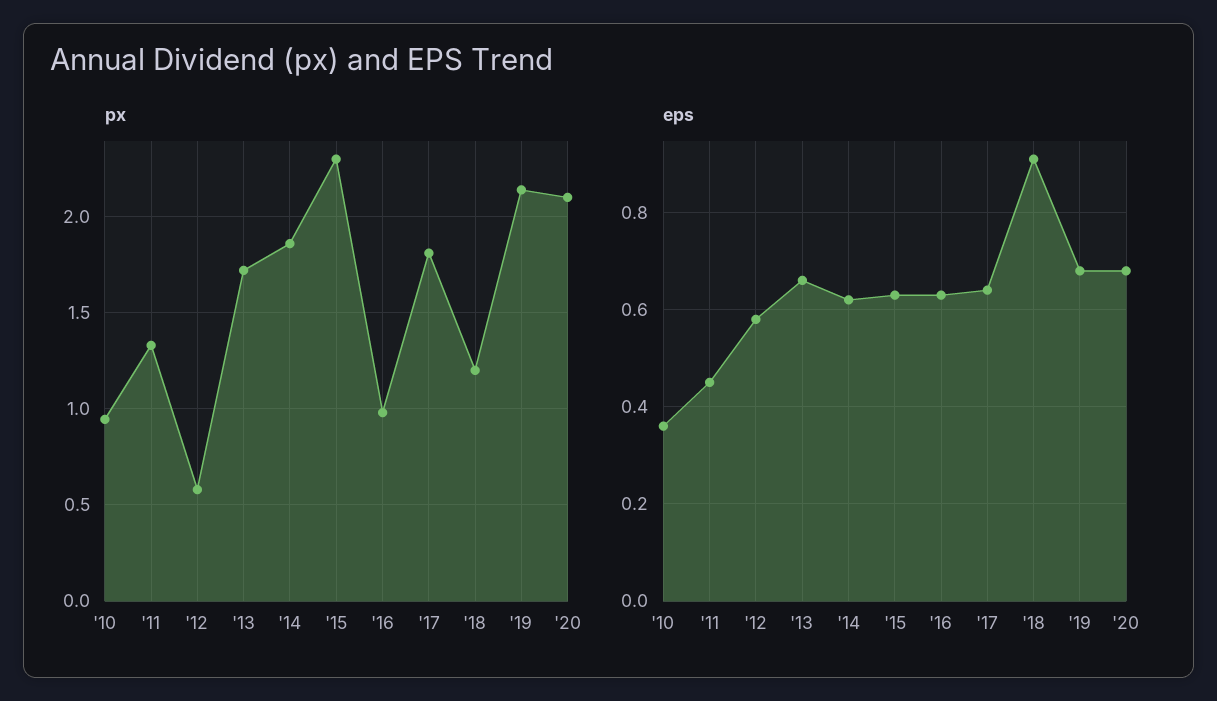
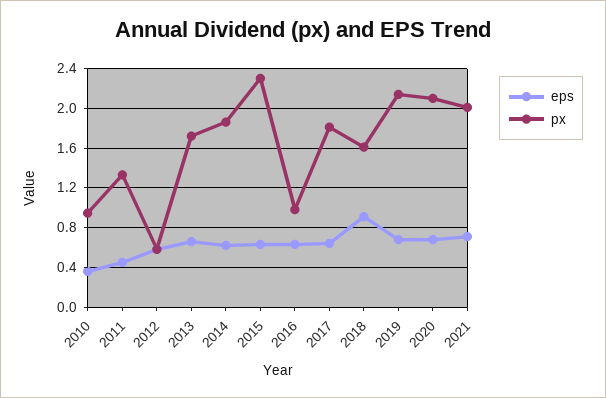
px, '18: 1.2 -> 1.6
eps, 2021: none -> 0.7
px, 2021: none -> 2

